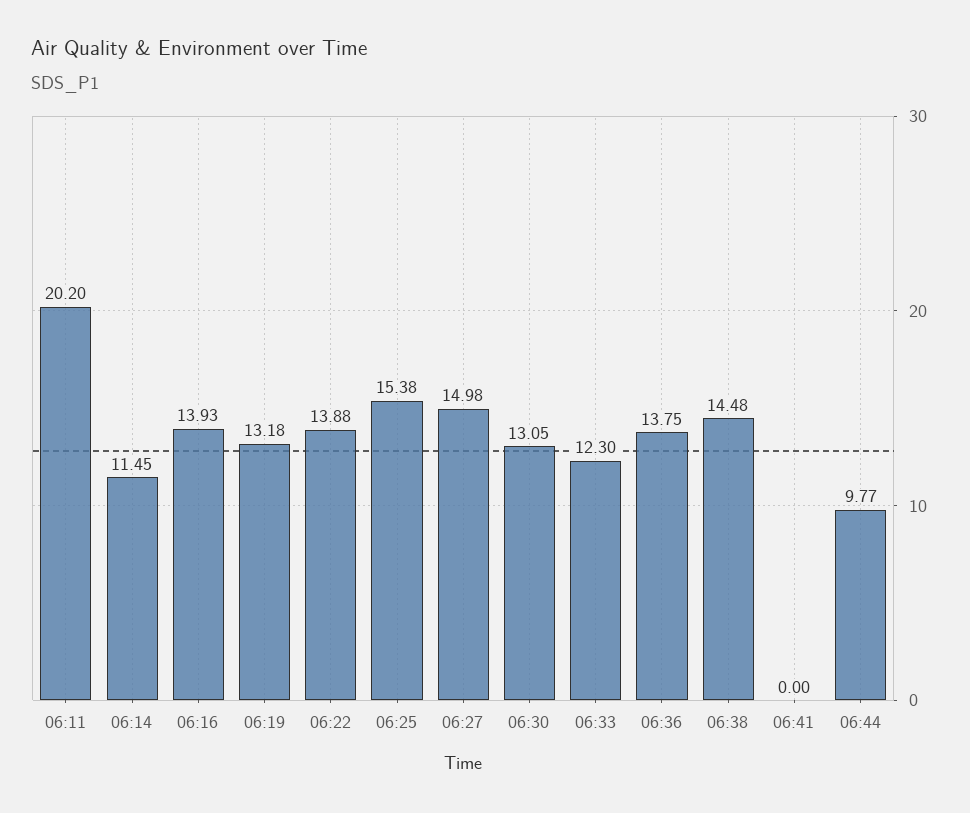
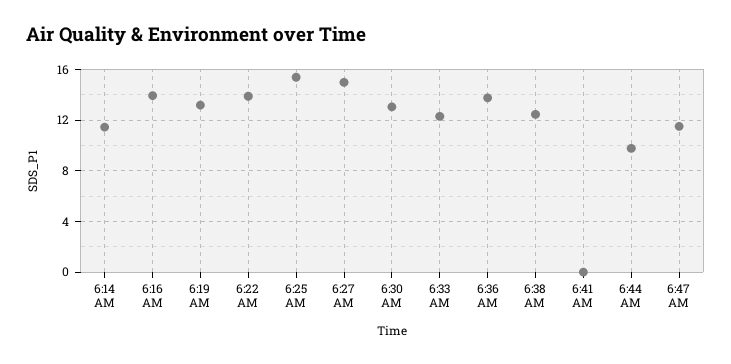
06:11: 20.2 -> none
06:38: 14.48 -> 12.5
6:47 AM: none -> 11.5

